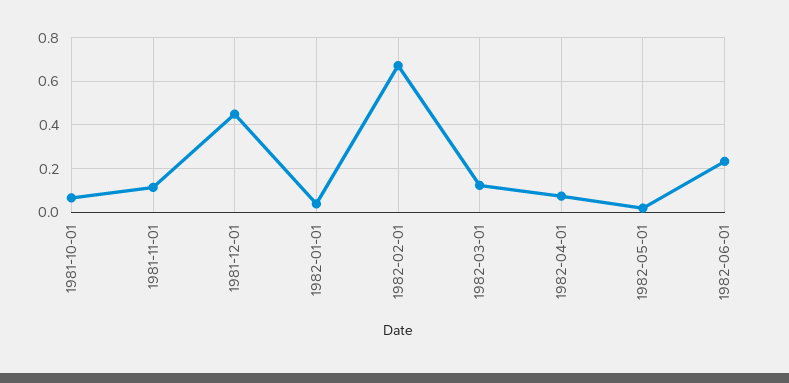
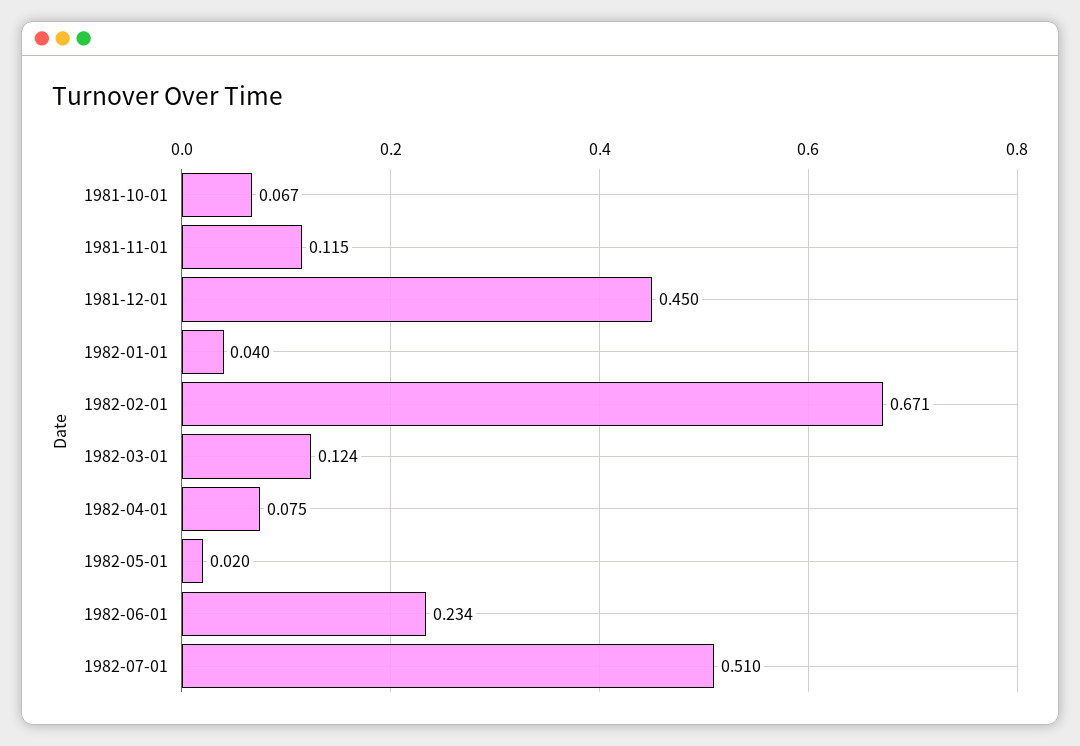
1982-07-01: none -> 0.51

